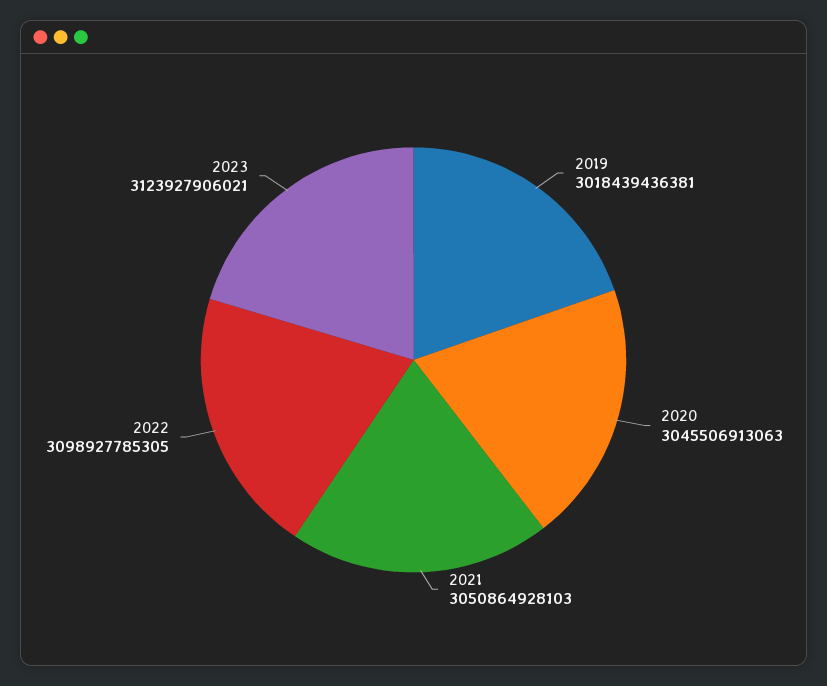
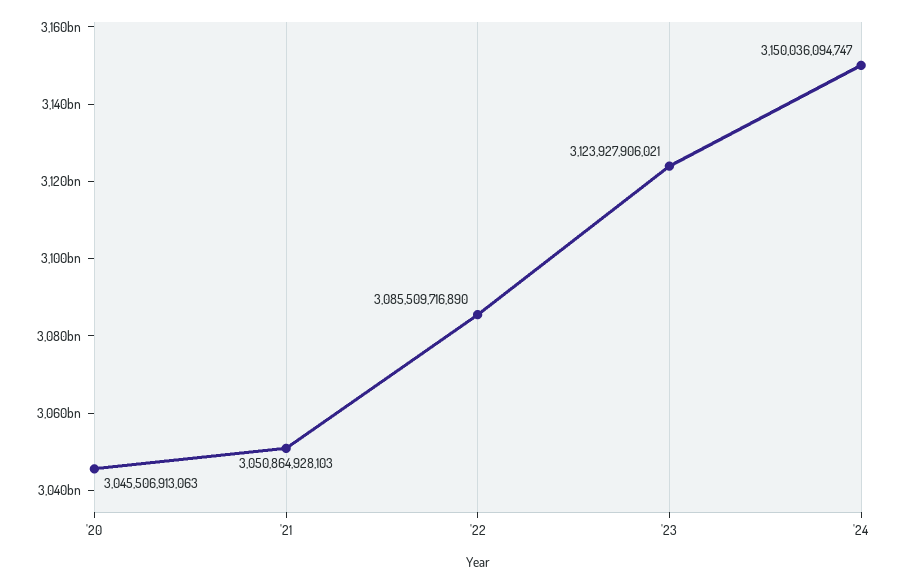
2019: 3018439436381 -> none
2022: 3098927785305 -> 3085509716890
'24: none -> 3150036094747

